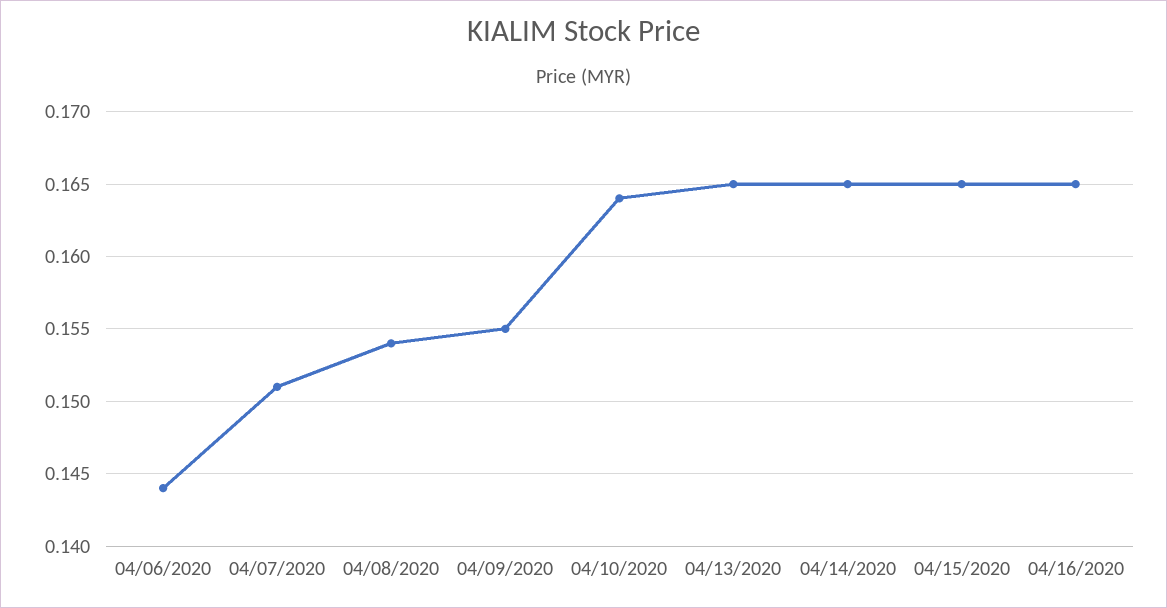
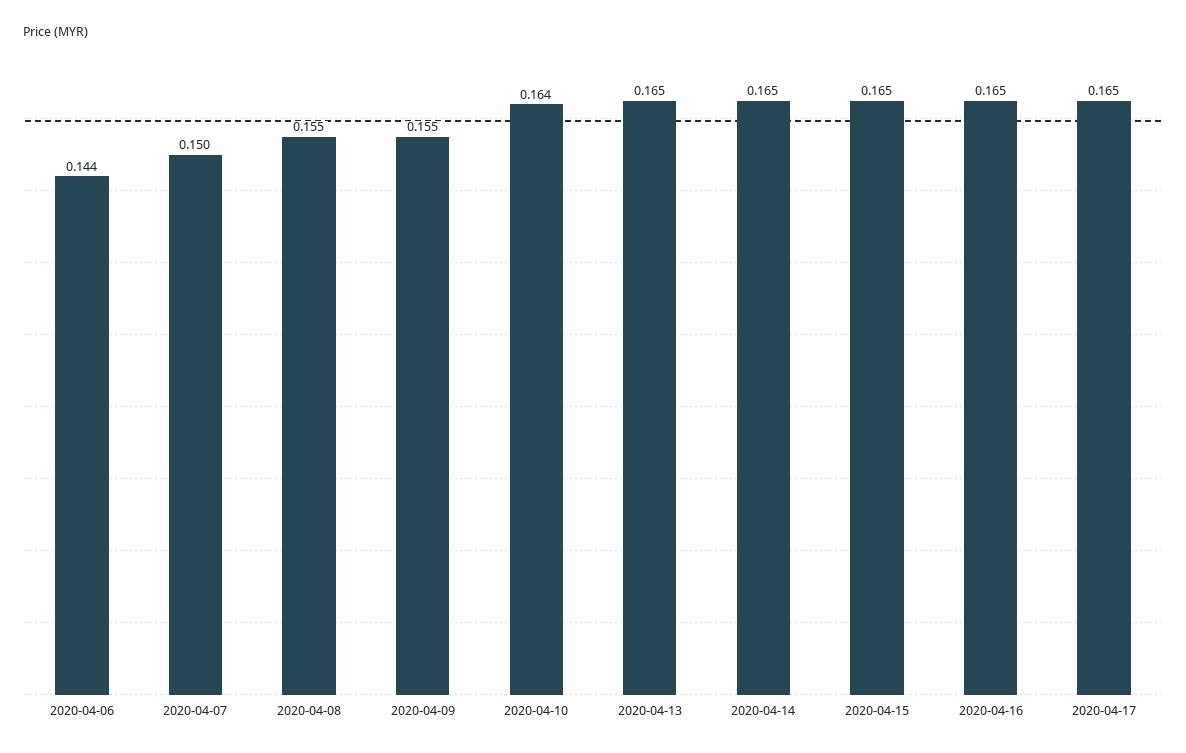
04/07/2020: 0.151 -> 0.15
04/08/2020: 0.154 -> 0.155
2020-04-17: none -> 0.165

